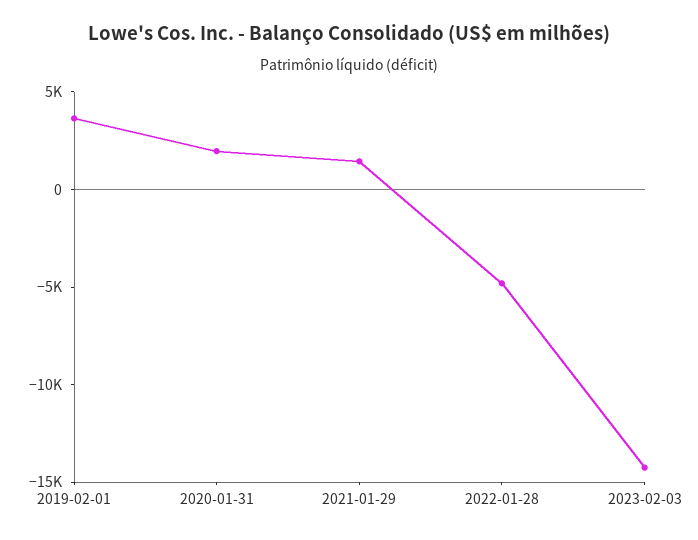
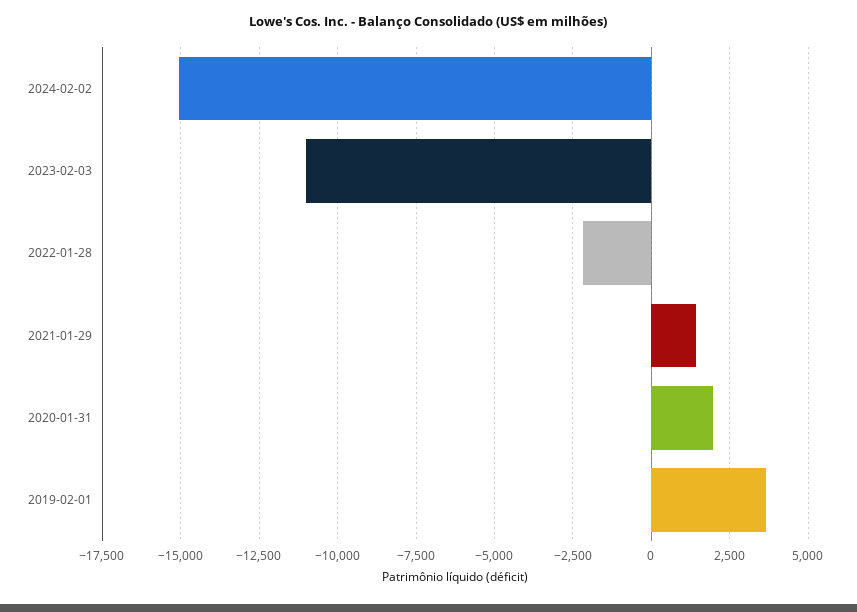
2022-01-28: -5000 -> -2250
2023-02-03: -14000 -> -11000
2024-02-02: none -> -15000

